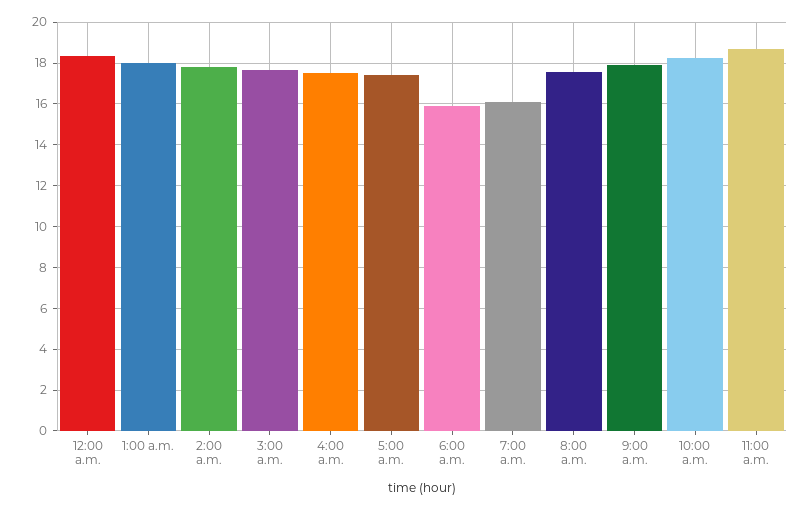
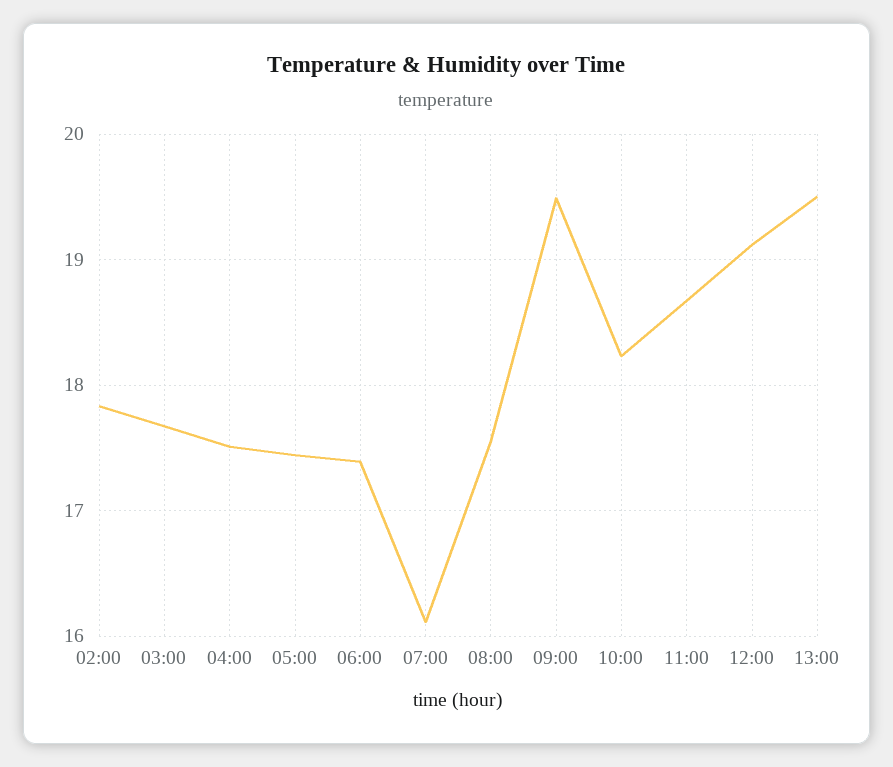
12:00 a.m.: 18.5 -> none
1:00 a.m.: 18 -> none
6:00 a.m.: 16 -> 17.4
9:00 a.m.: 18 -> 19.5
12:00: none -> 19.1
13:00: none -> 19.5

